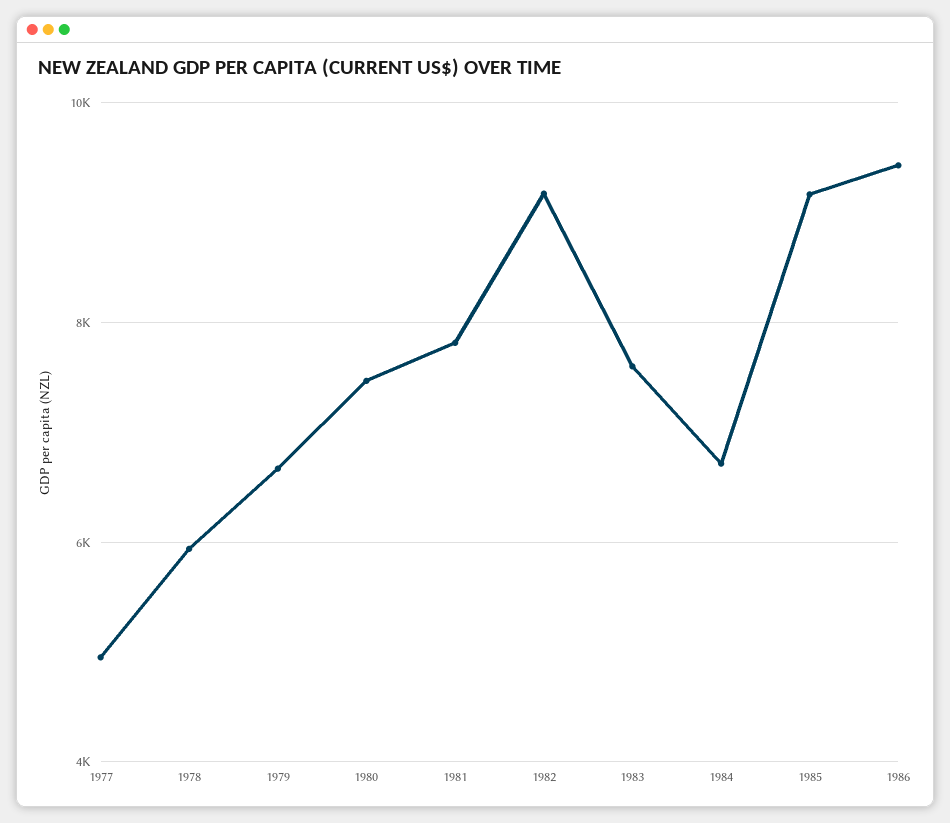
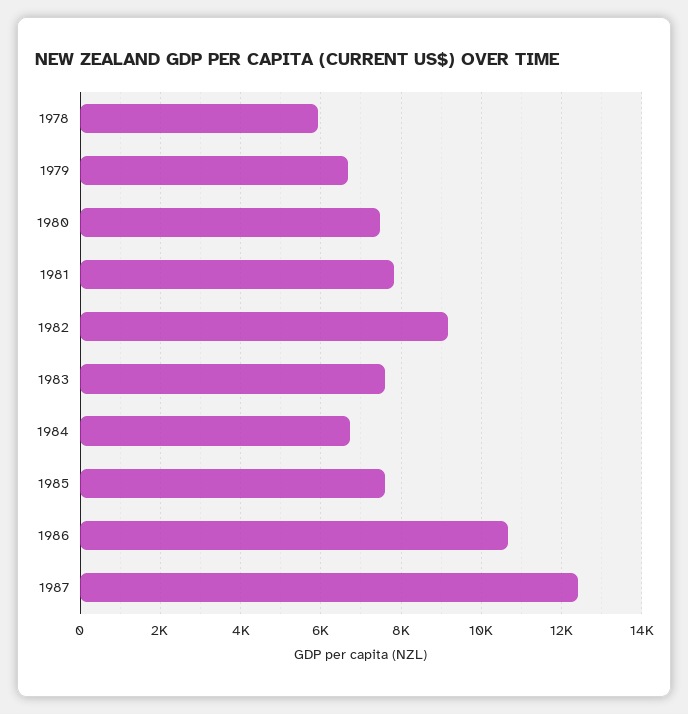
1977: 5000 -> none
1985: 9200 -> 7600
1986: 9400 -> 10600
1987: none -> 12400

